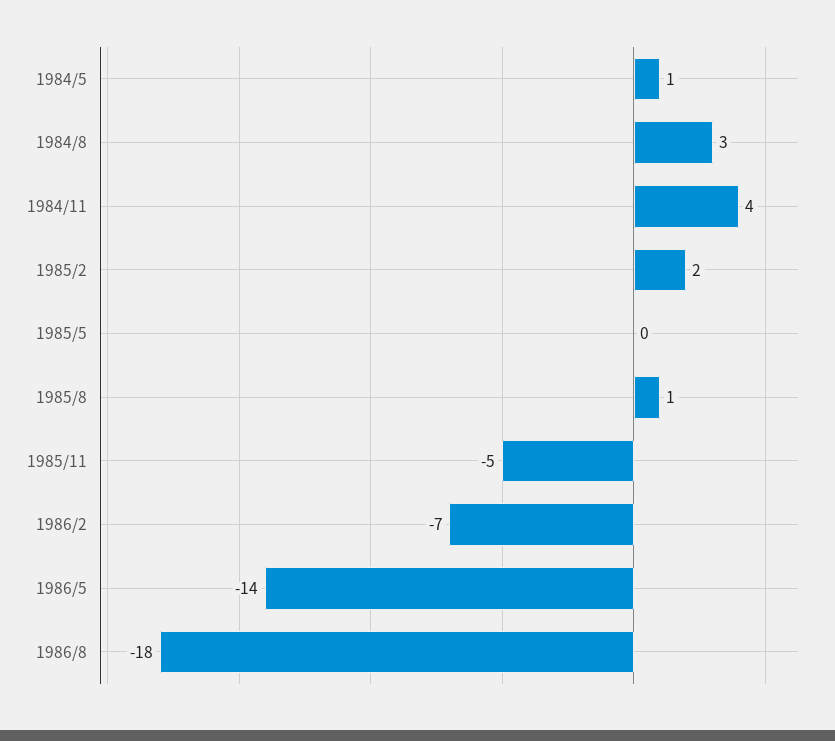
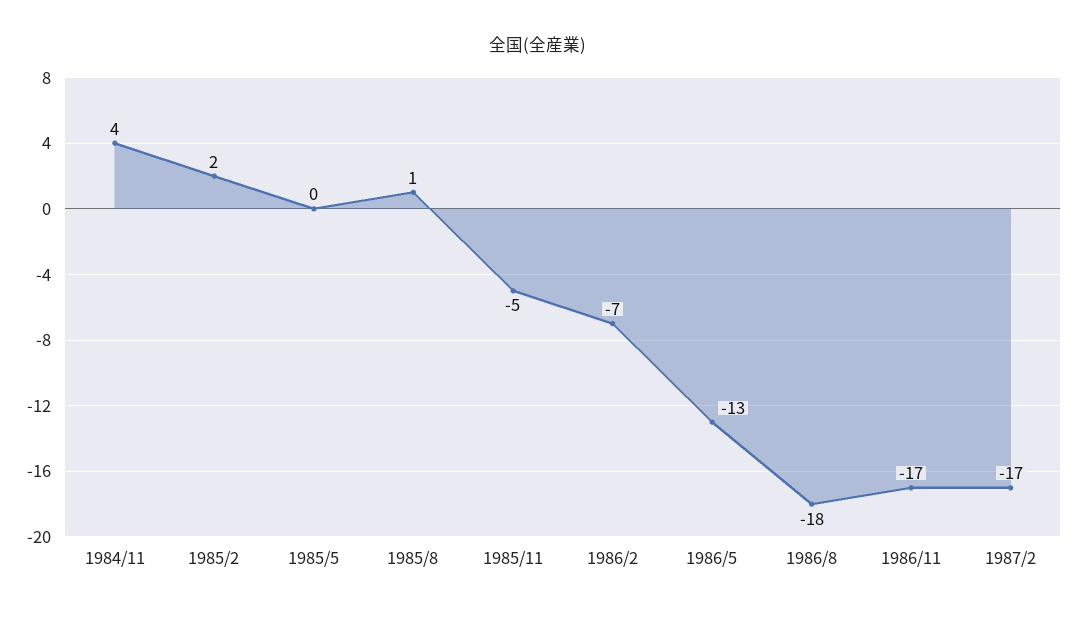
1984/5: 1 -> none
1984/8: 3 -> none
1986/5: -14 -> -13
1986/11: none -> -17
1987/2: none -> -17

